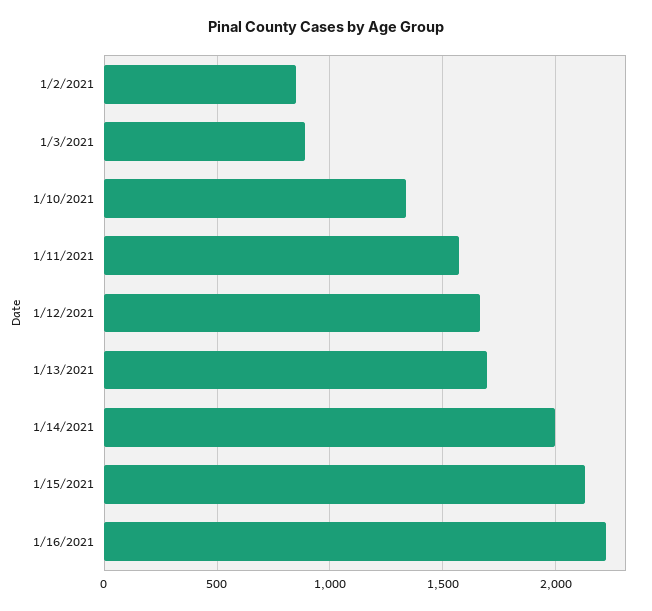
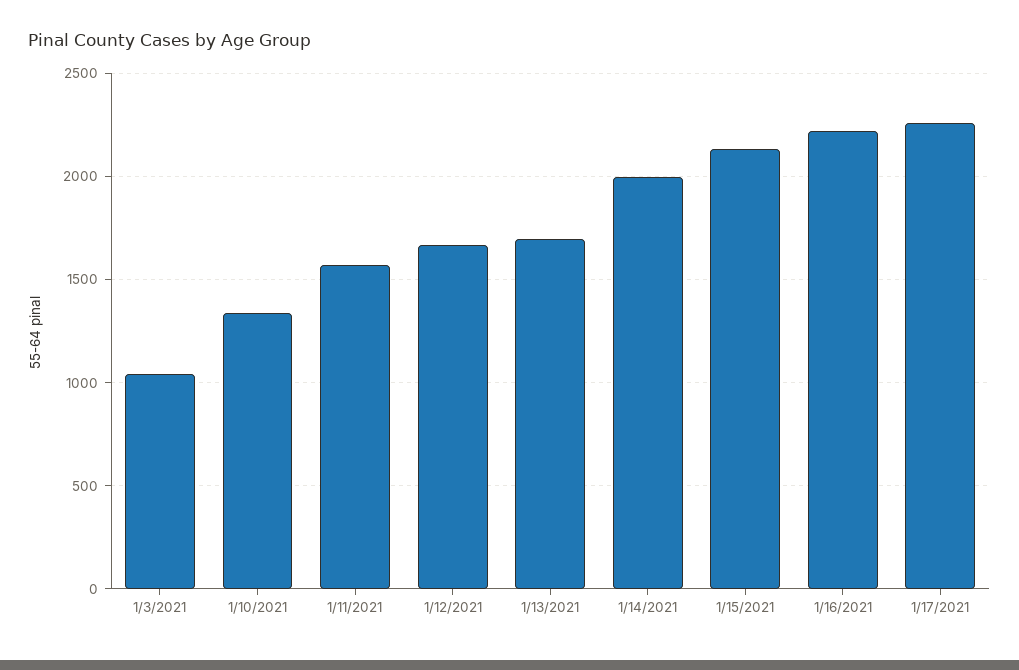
1/2/2021: 850 -> none
1/3/2021: 900 -> 1050
1/17/2021: none -> 2250

